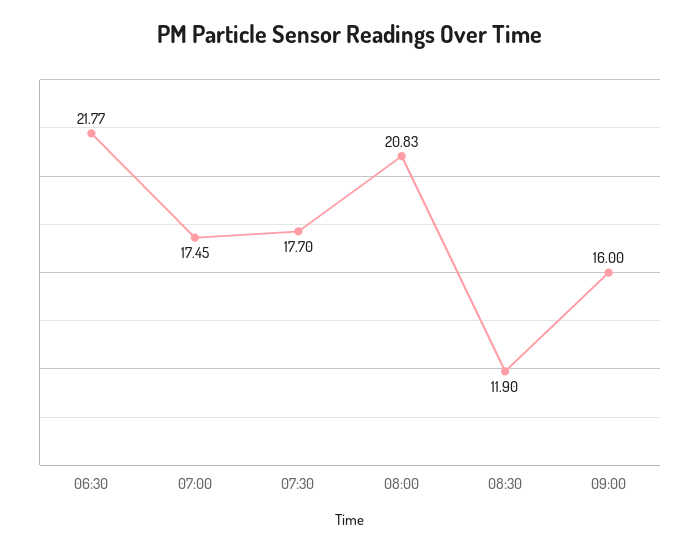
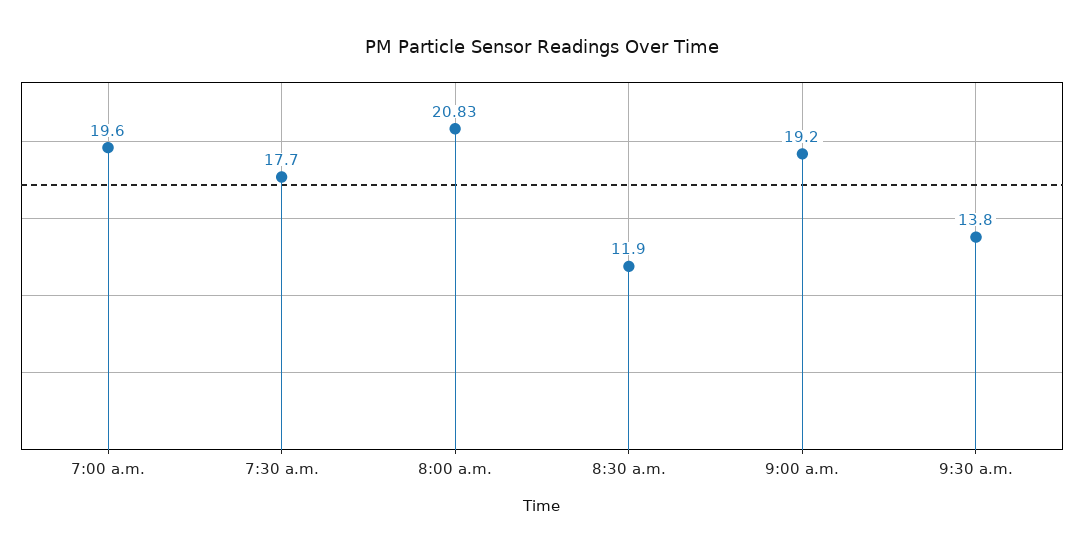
06:30: 21.77 -> none
07:00: 17.45 -> 19.6
09:00: 16 -> 19.2
9:30 a.m.: none -> 13.8

